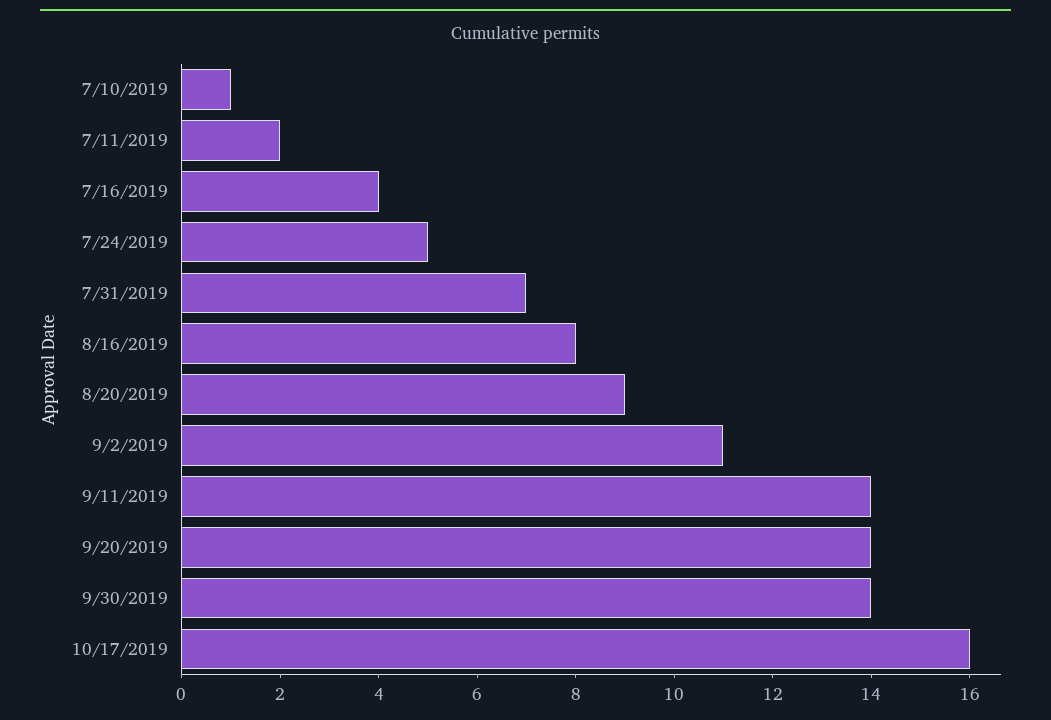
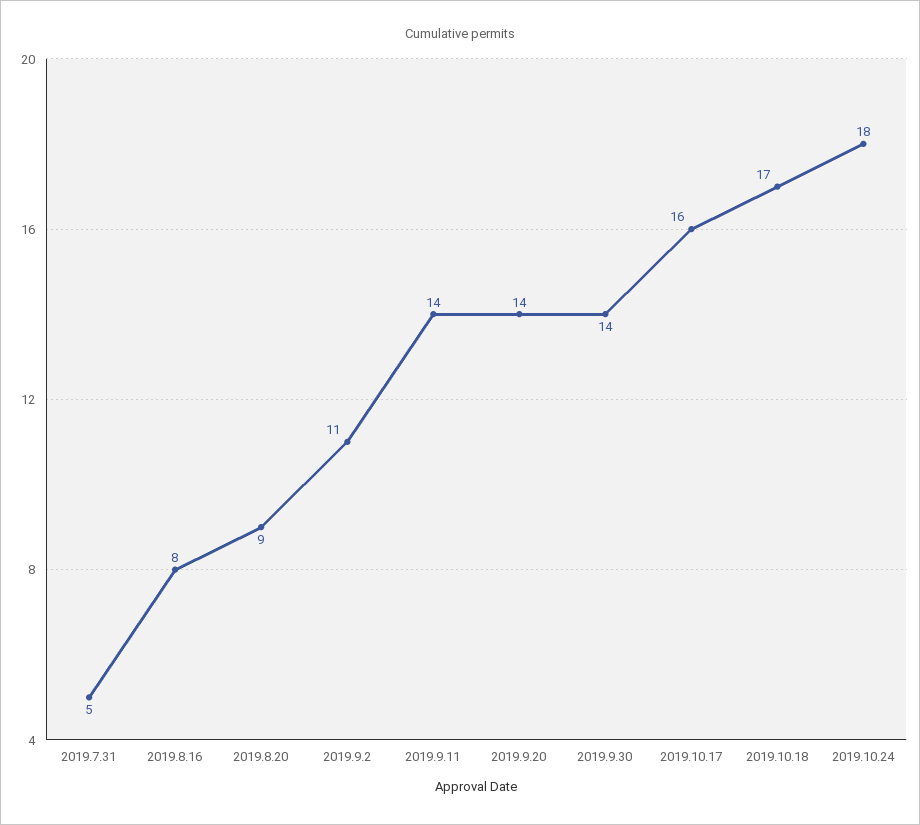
7/10/2019: 1 -> none
7/11/2019: 2 -> none
7/16/2019: 4 -> none
7/24/2019: 5 -> none
7/31/2019: 7 -> 5
2019.10.18: none -> 17
2019.10.24: none -> 18

